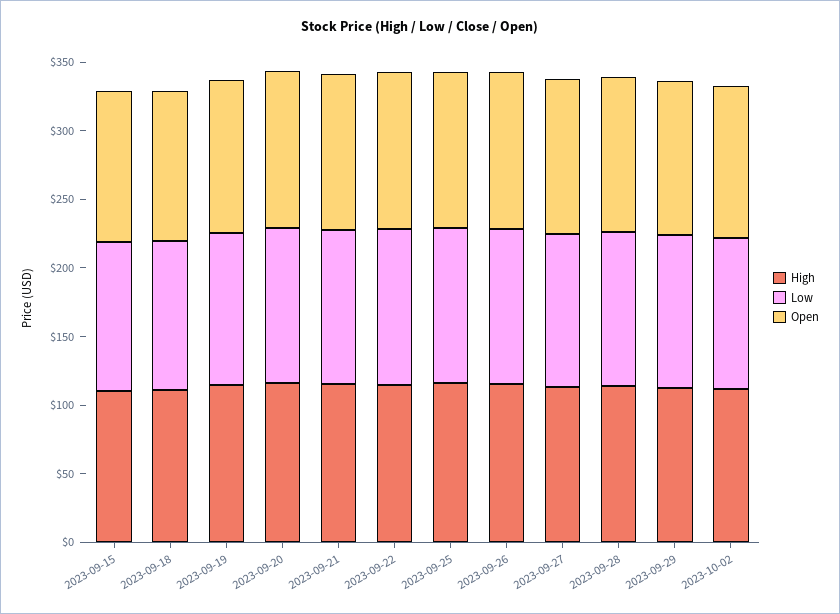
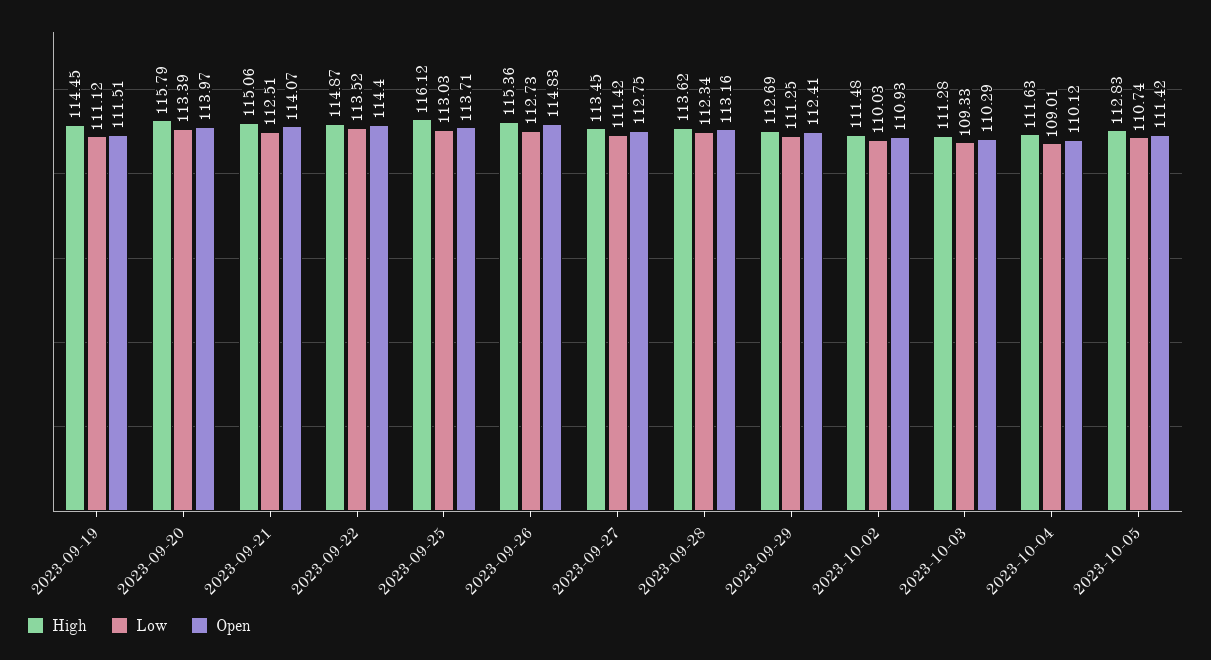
High, 2023-09-15: 110 -> none
Low, 2023-09-15: 110 -> none
Open, 2023-09-15: 110 -> none
High, 2023-09-18: 110 -> none
Low, 2023-09-18: 110 -> none
Open, 2023-09-18: 110 -> none
High, 2023-10-03: none -> 111.28
Low, 2023-10-03: none -> 109.33
Open, 2023-10-03: none -> 110.29
High, 2023-10-04: none -> 111.63
Low, 2023-10-04: none -> 109.01
Open, 2023-10-04: none -> 110.12
High, 2023-10-05: none -> 112.83
Low, 2023-10-05: none -> 110.74
Open, 2023-10-05: none -> 111.42

